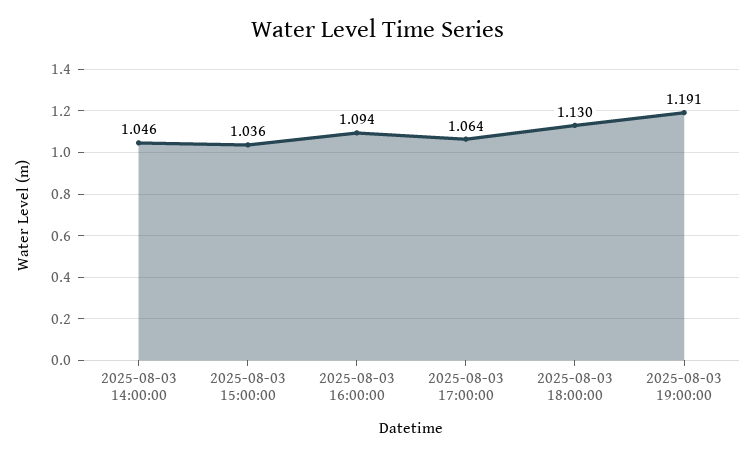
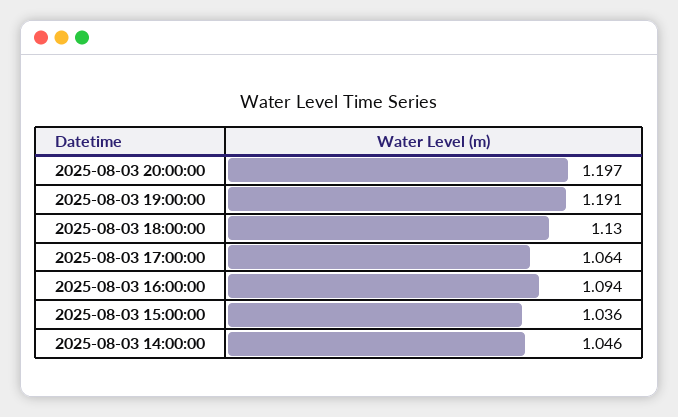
2025-08-03 20:00:00: none -> 1.197

